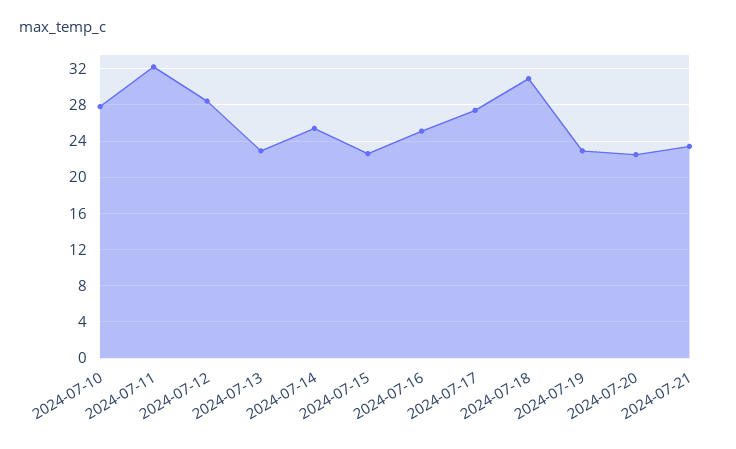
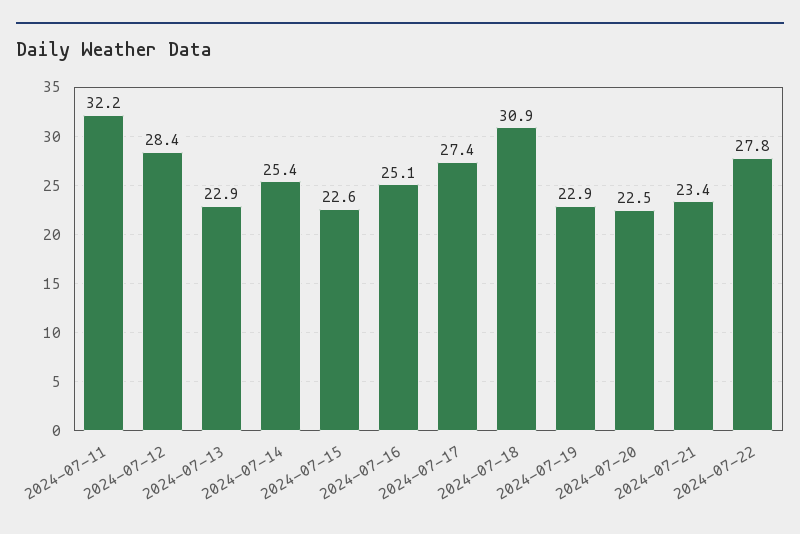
2024-07-10: 28 -> none
2024-07-22: none -> 27.8

